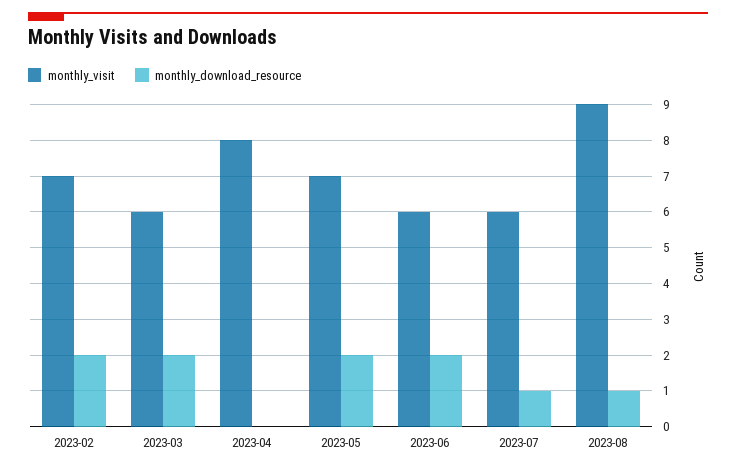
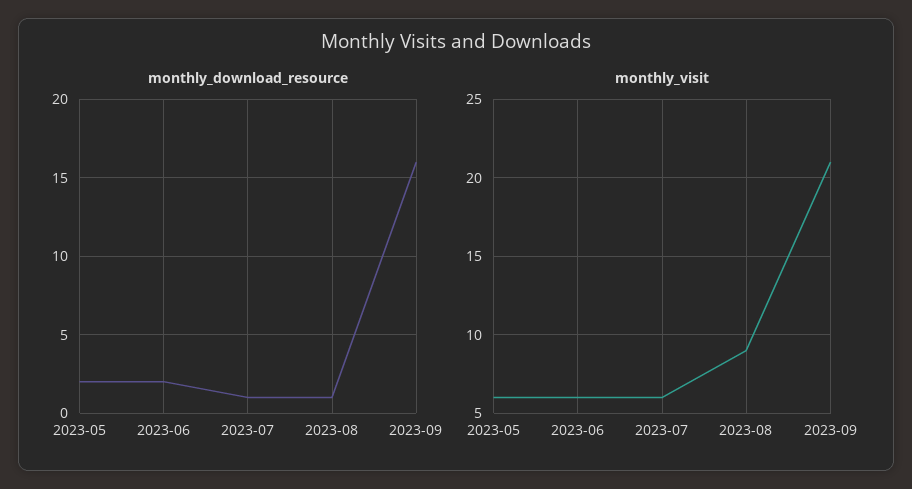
monthly_visit, 2023-02: 7 -> none
monthly_download_resource, 2023-02: 2 -> none
monthly_visit, 2023-03: 6 -> none
monthly_download_resource, 2023-03: 2 -> none
monthly_visit, 2023-04: 8 -> none
monthly_download_resource, 2023-04: 0 -> none
monthly_visit, 2023-05: 7 -> 6
monthly_download_resource, 2023-09: none -> 16
monthly_visit, 2023-09: none -> 21

